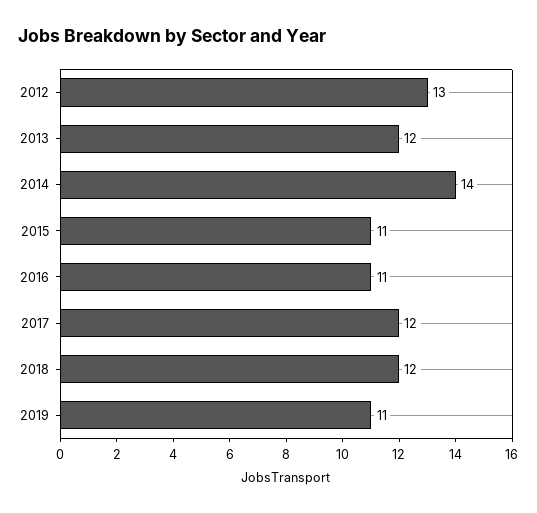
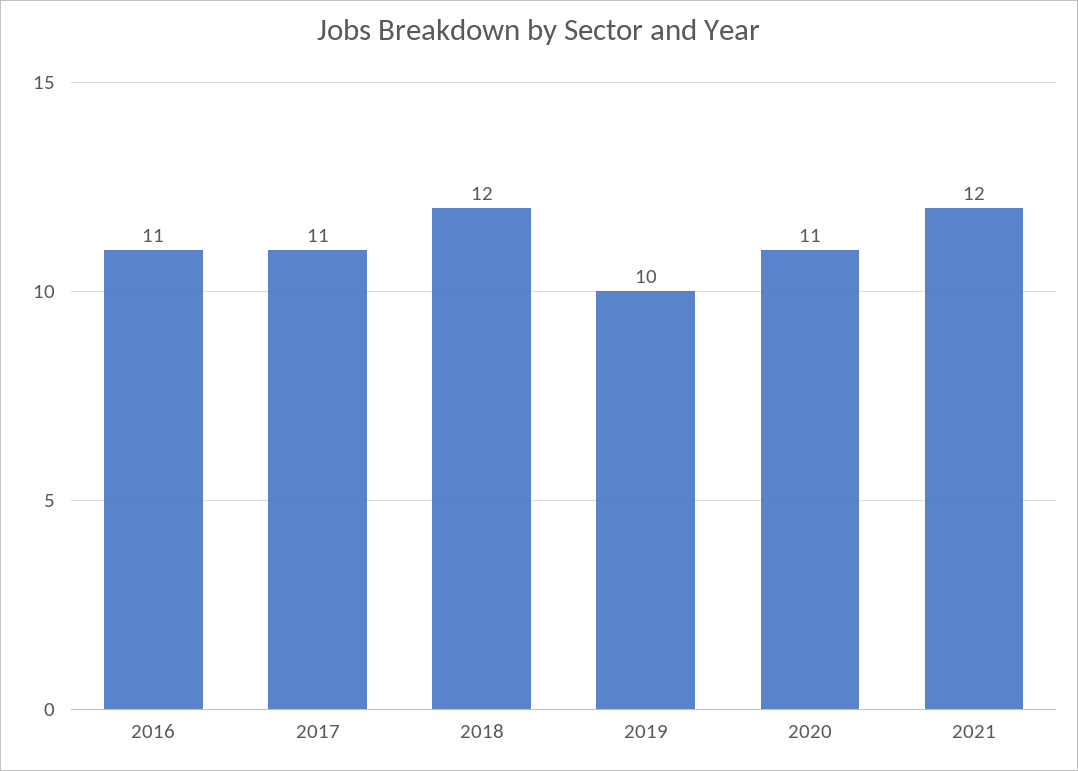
2012: 13 -> none
2013: 12 -> none
2014: 14 -> none
2015: 11 -> none
2017: 12 -> 11
2019: 11 -> 10
2020: none -> 11
2021: none -> 12

